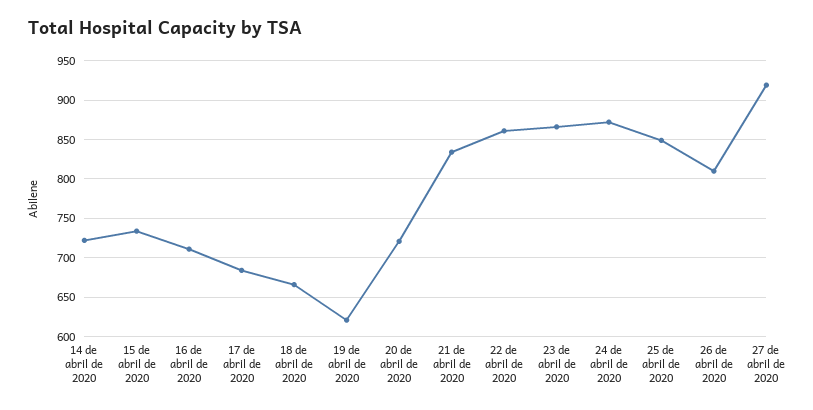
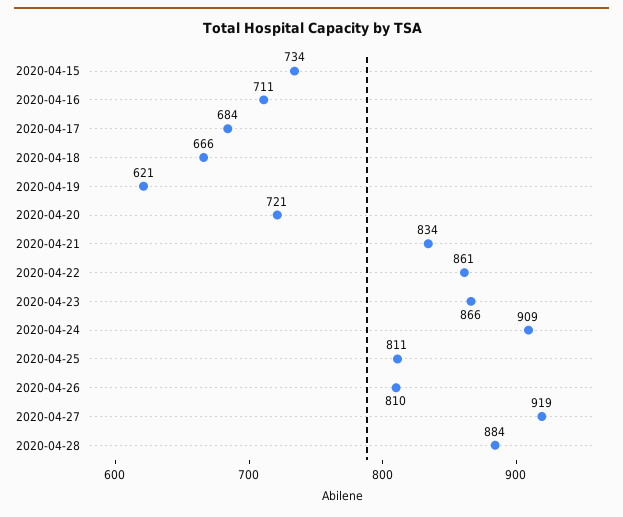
14 de abril de 2020: 720 -> none
24 de abril de 2020: 870 -> 909
25 de abril de 2020: 850 -> 811
2020-04-28: none -> 884

